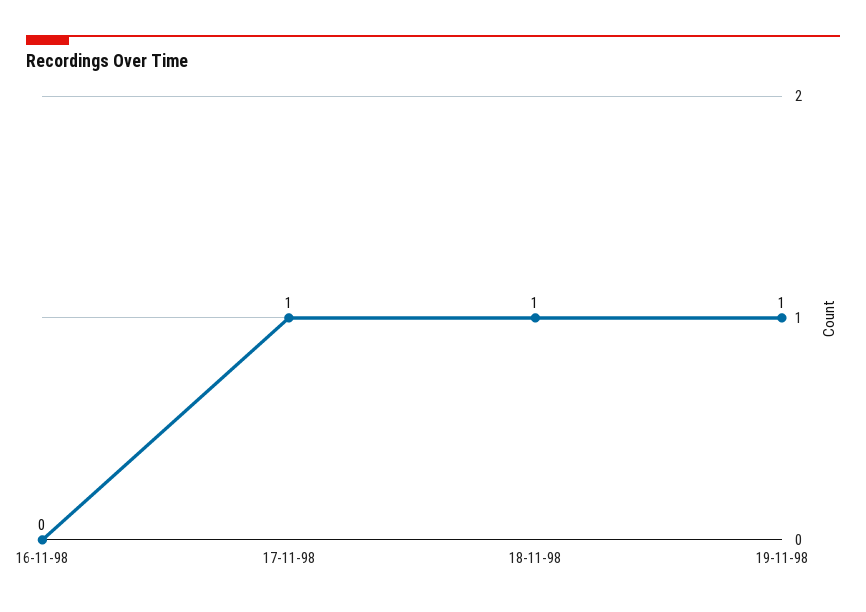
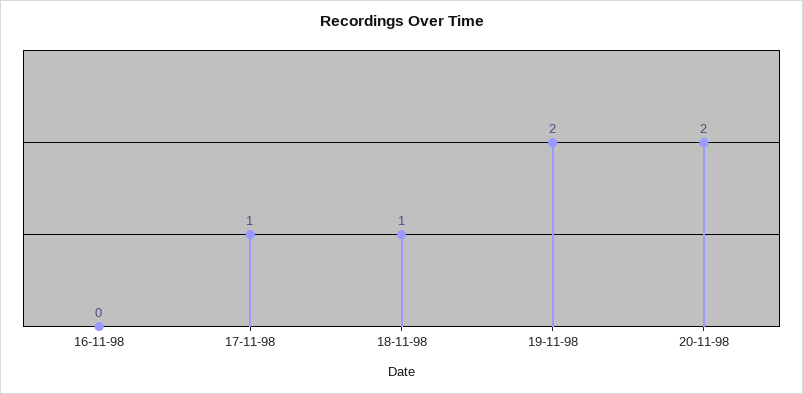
19-11-98: 1 -> 2
20-11-98: none -> 2

